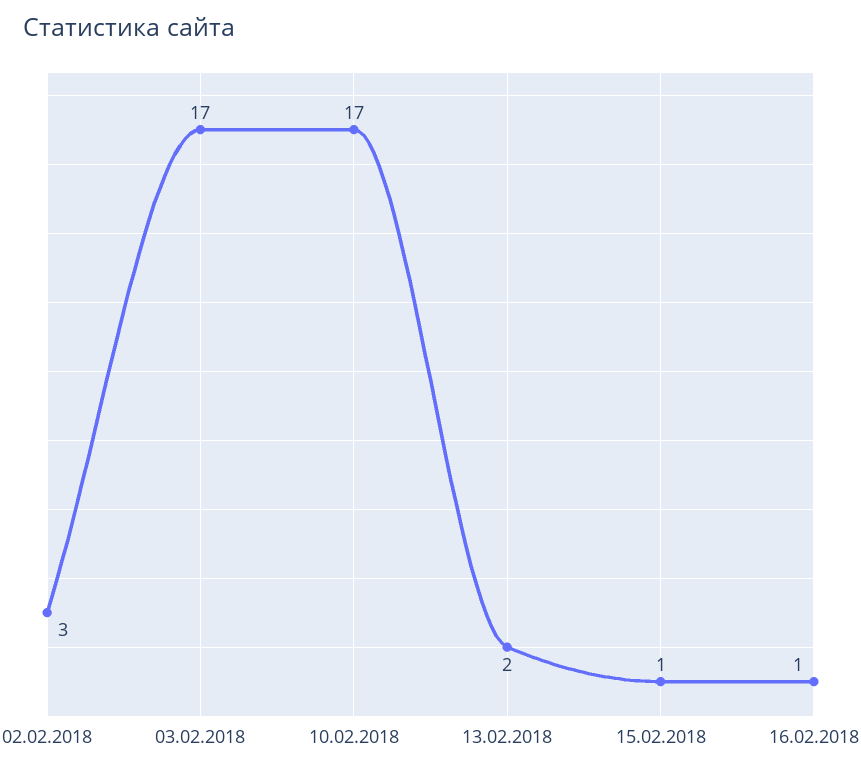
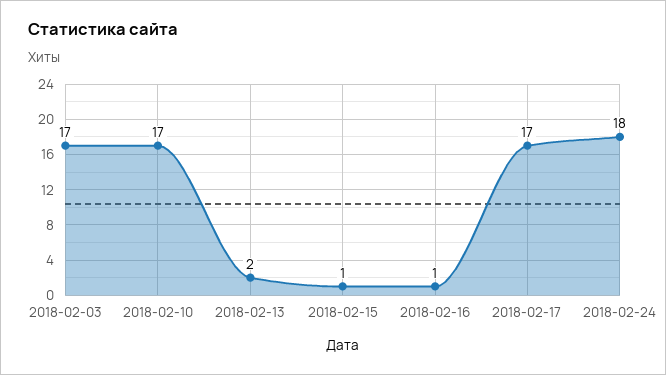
02.02.2018: 3 -> none
2018-02-17: none -> 17
2018-02-24: none -> 18

